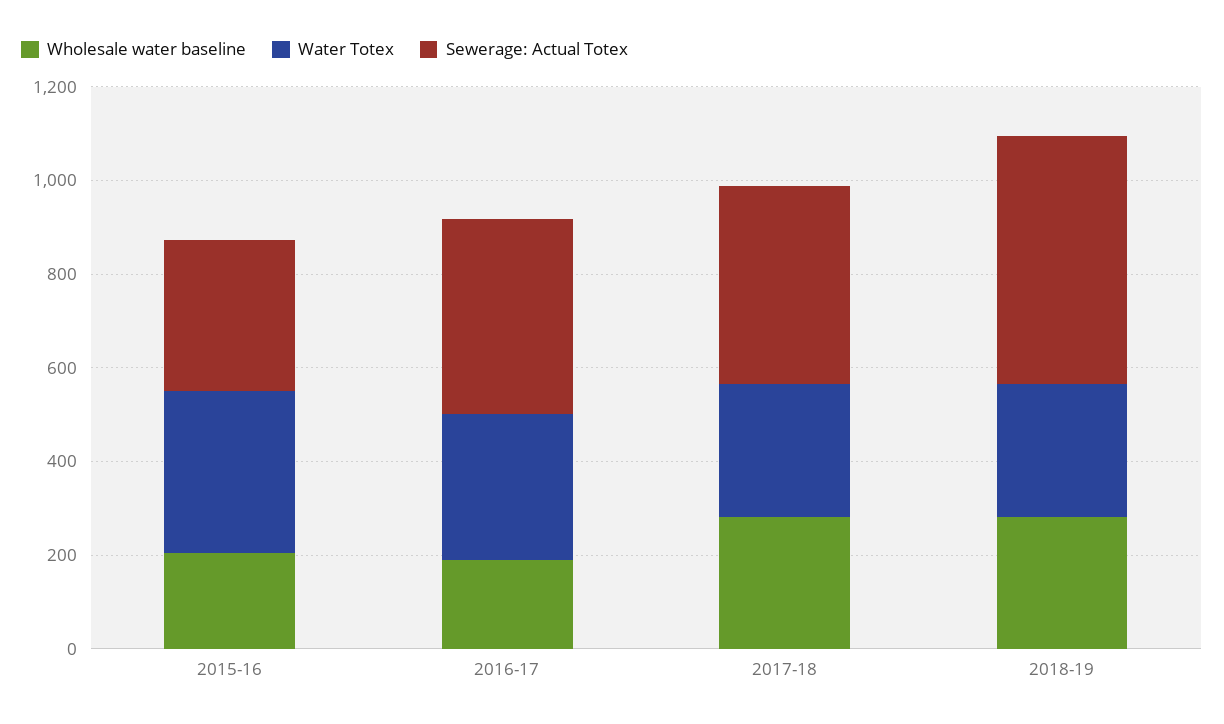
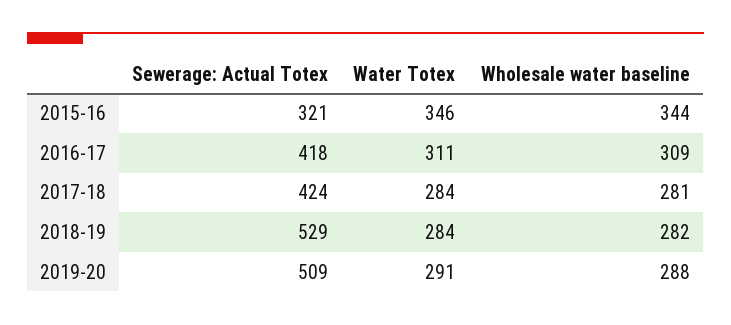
Wholesale water baseline, 2015-16: 200 -> 344
Wholesale water baseline, 2016-17: 200 -> 309
Sewerage: Actual Totex, 2019-20: none -> 509
Water Totex, 2019-20: none -> 291
Wholesale water baseline, 2019-20: none -> 288

